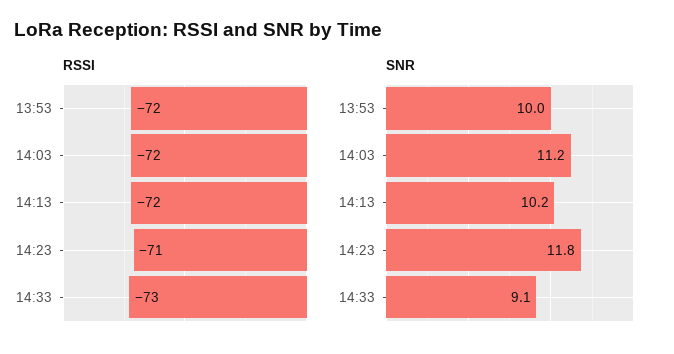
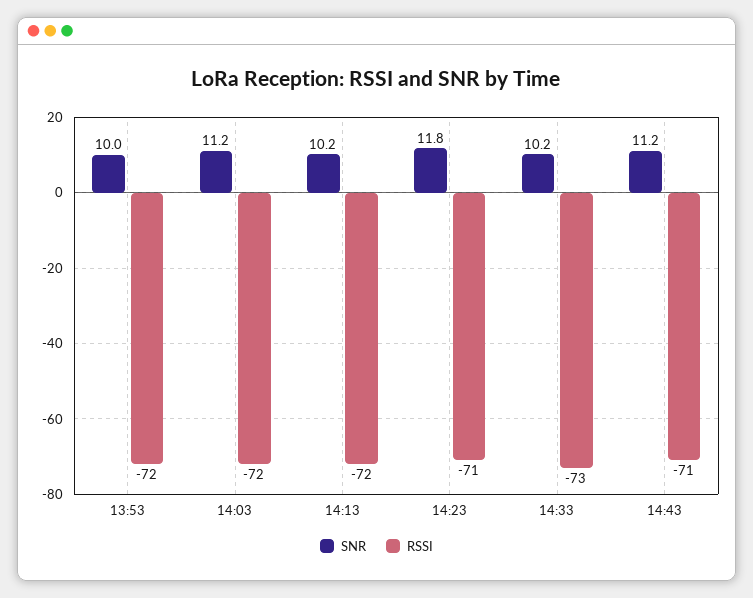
SNR, 14:33: 9.1 -> 10.2
SNR, 14:43: none -> 11.2
RSSI, 14:43: none -> -71

